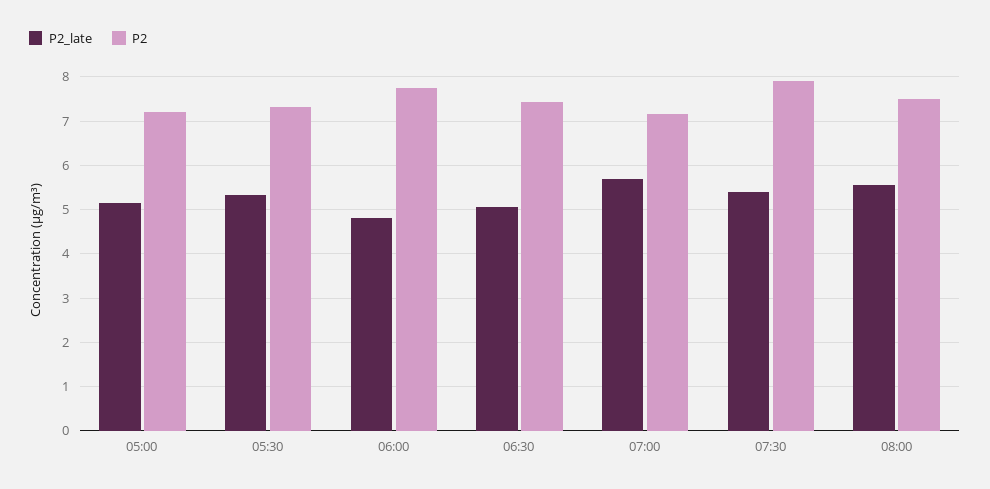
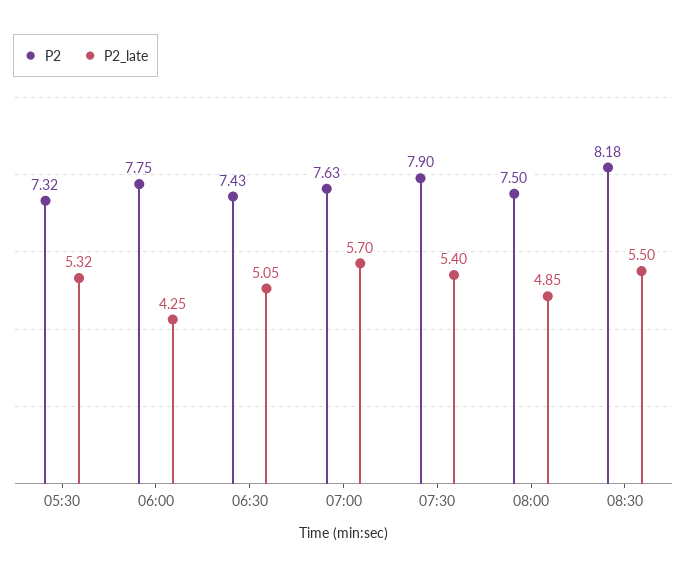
P2_late, 05:00: 5.2 -> none
P2, 05:00: 7.2 -> none
P2_late, 06:00: 4.8 -> 4.25
P2, 07:00: 7.2 -> 7.63
P2_late, 08:00: 5.6 -> 4.85
P2, 08:30: none -> 8.18
P2_late, 08:30: none -> 5.5

